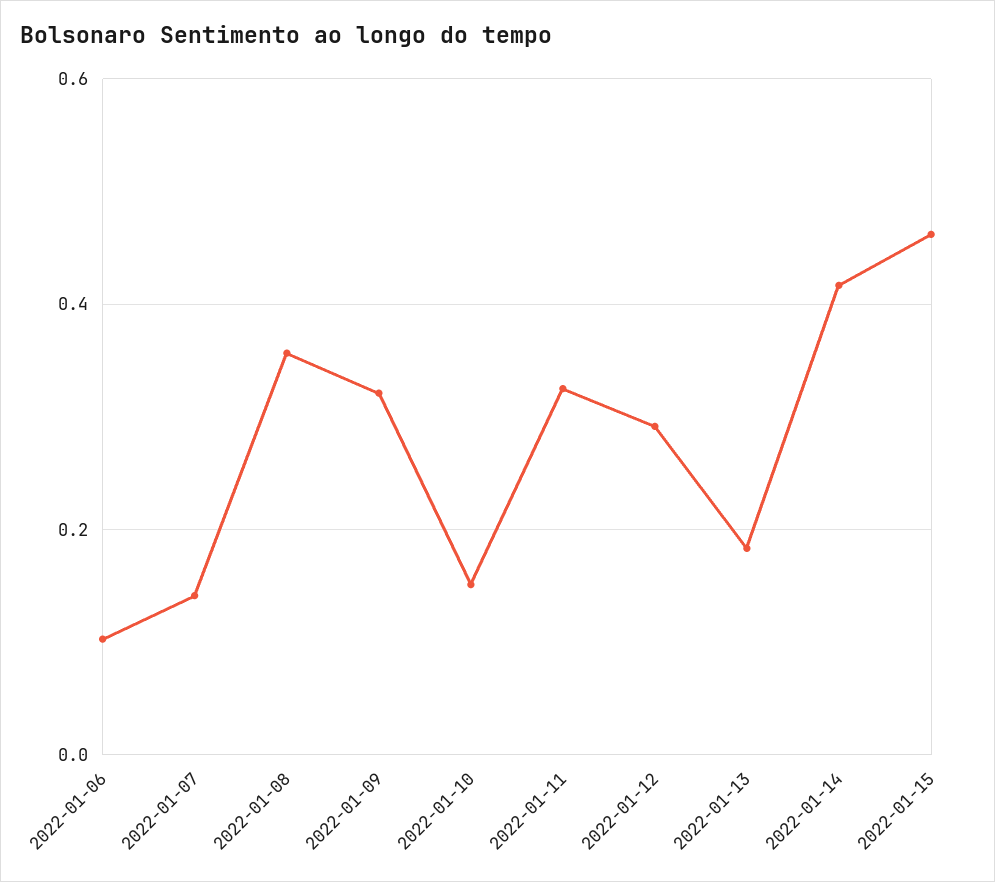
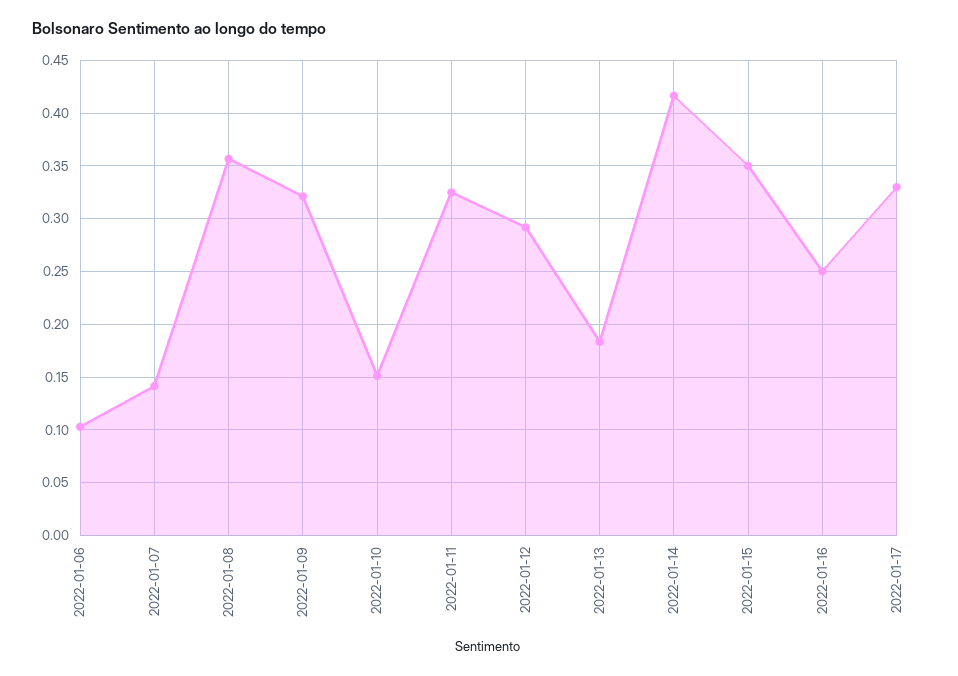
2022-01-15: 0.46 -> 0.35
2022-01-16: none -> 0.25
2022-01-17: none -> 0.33

